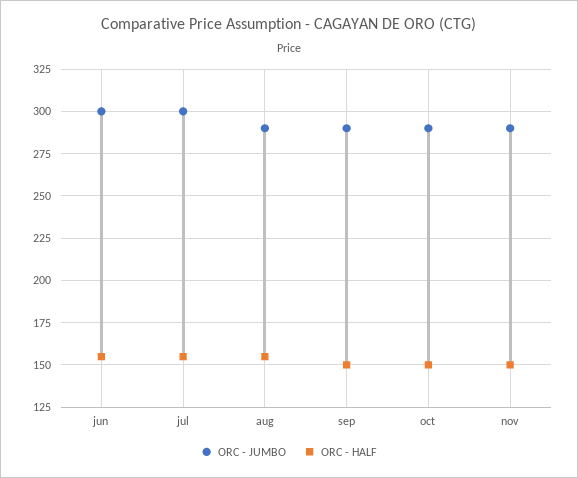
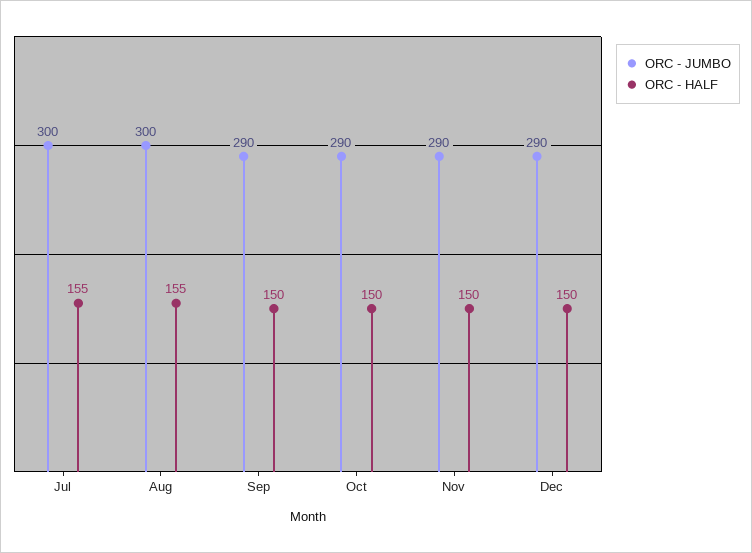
ORC - JUMBO, jun: 300 -> none
ORC - HALF, jun: 155 -> none
ORC - JUMBO, aug: 290 -> 300
ORC - JUMBO, Dec: none -> 290
ORC - HALF, Dec: none -> 150

